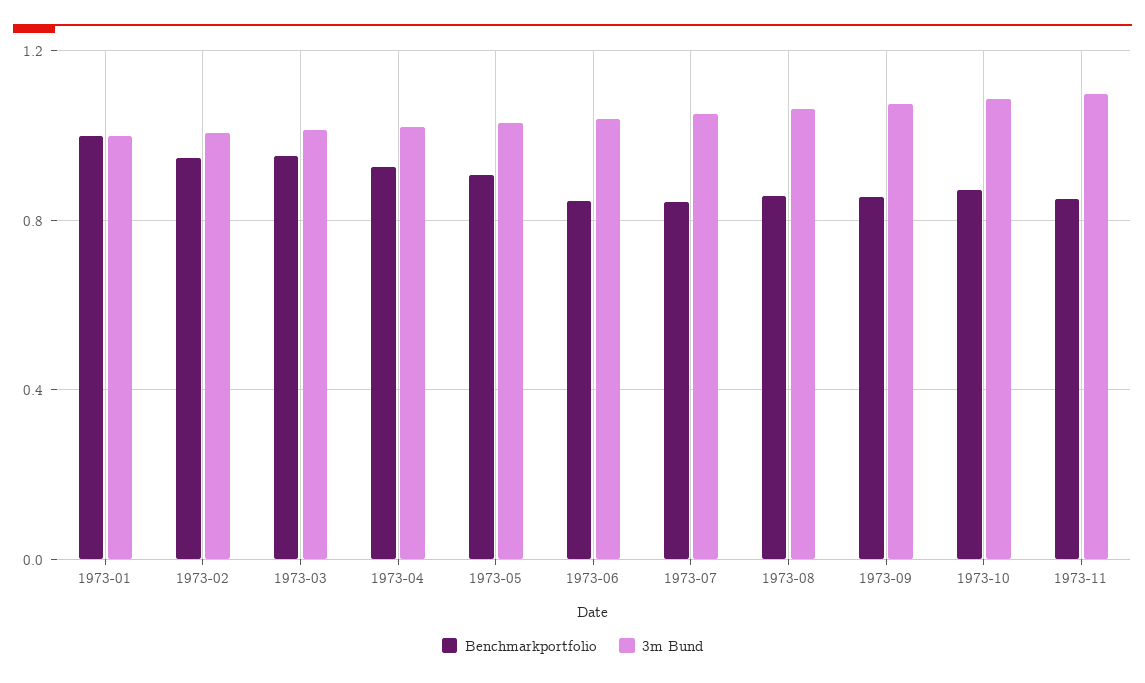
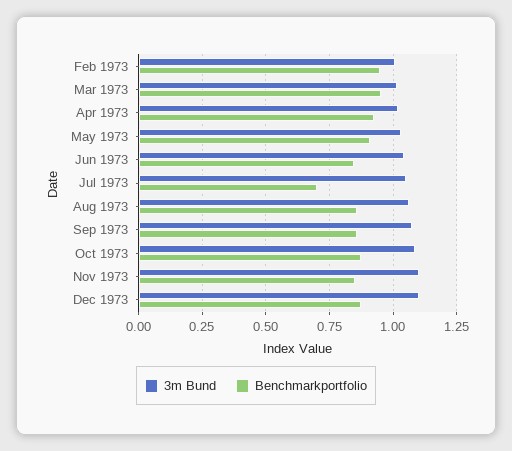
Benchmarkportfolio, 1973-01: 1 -> none
3m Bund, 1973-01: 1 -> none
Benchmarkportfolio, 1973-07: 0.85 -> 0.7
3m Bund, Dec 1973: none -> 1.1
Benchmarkportfolio, Dec 1973: none -> 0.875

